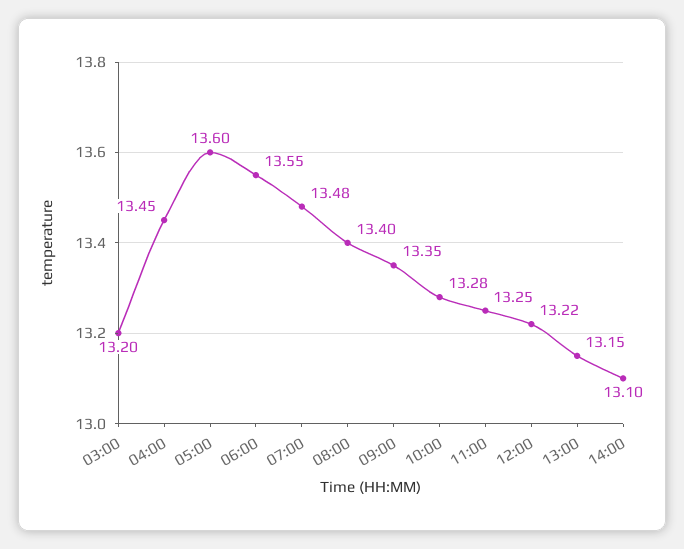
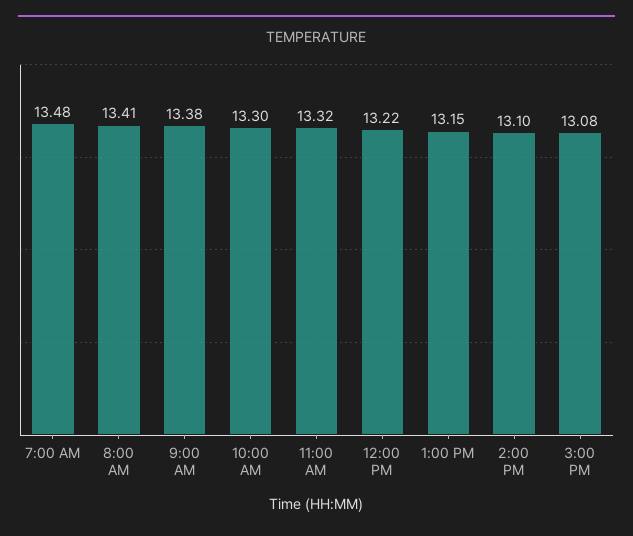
03:00: 13.2 -> none
04:00: 13.45 -> none
05:00: 13.6 -> none
06:00: 13.55 -> none
08:00: 13.4 -> 13.41
09:00: 13.35 -> 13.38
10:00: 13.28 -> 13.3
11:00: 13.25 -> 13.32
3:00 PM: none -> 13.08

